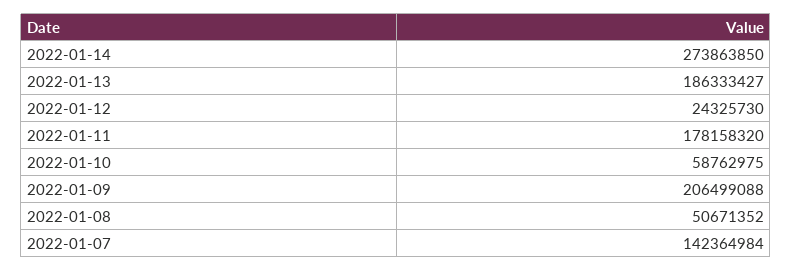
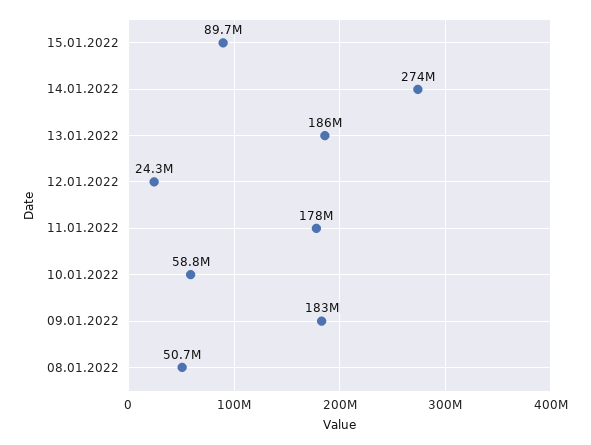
2022-01-09: 206499088 -> 183000000
2022-01-07: 142364984 -> none
15.01.2022: none -> 89700000

